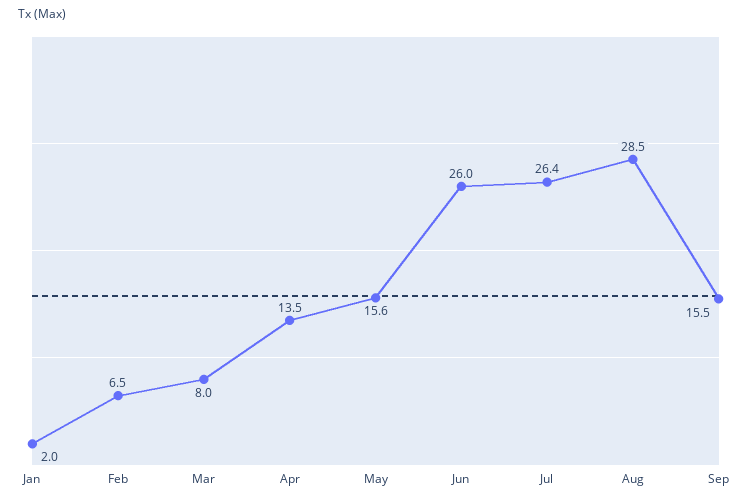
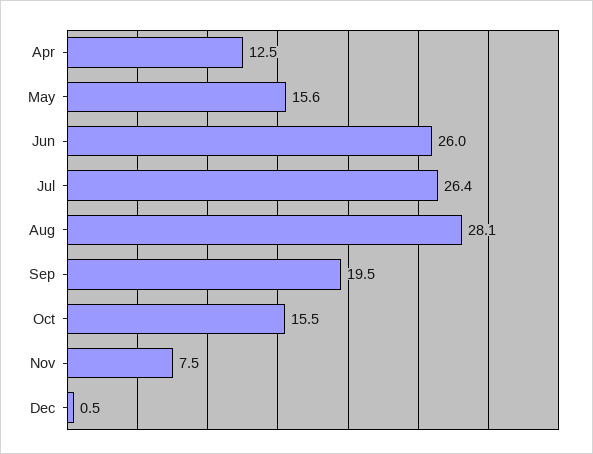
Jan: 2 -> none
Feb: 6.5 -> none
Mar: 8 -> none
Apr: 13.5 -> 12.5
Aug: 28.5 -> 28.1
Sep: 15.5 -> 19.5
Oct: none -> 15.5
Nov: none -> 7.5
Dec: none -> 0.5

